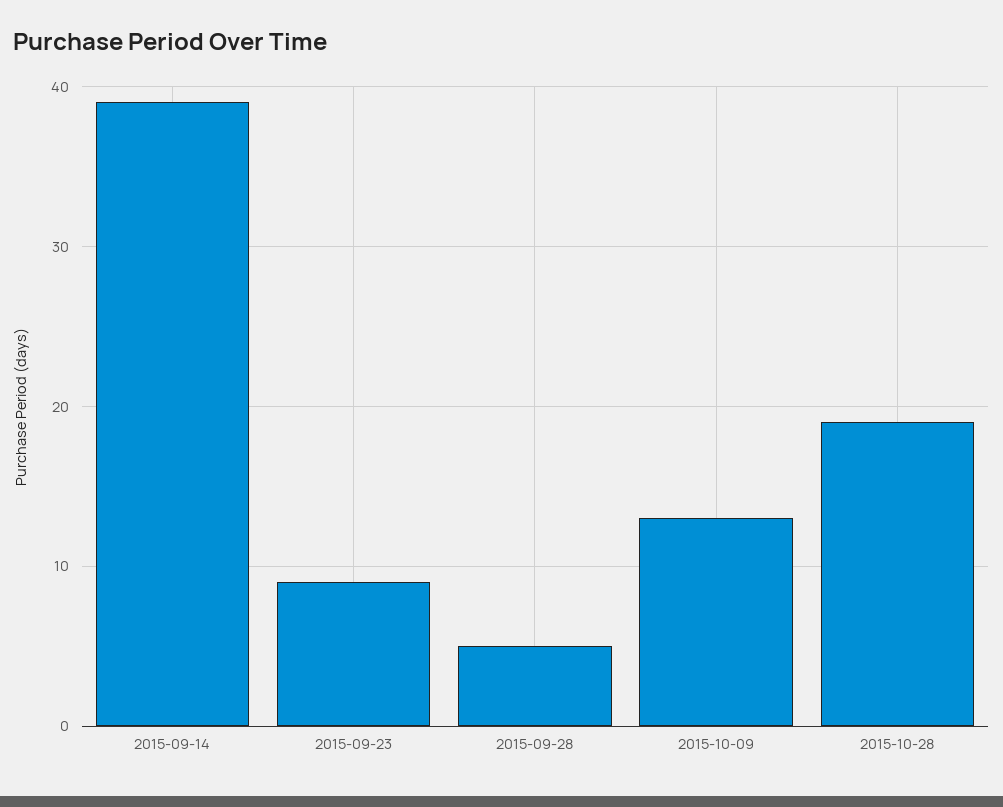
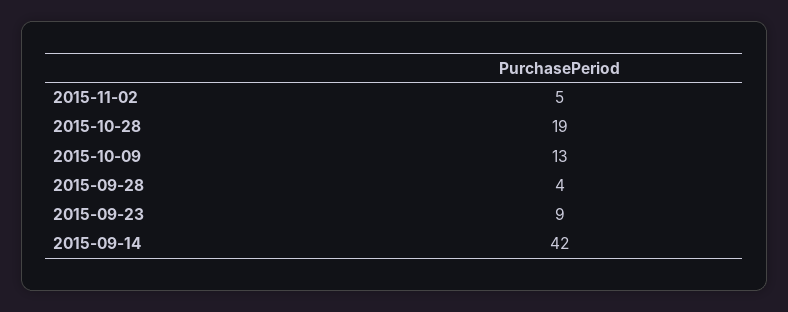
2015-09-14: 39 -> 42
2015-09-28: 5 -> 4
2015-11-02: none -> 5

